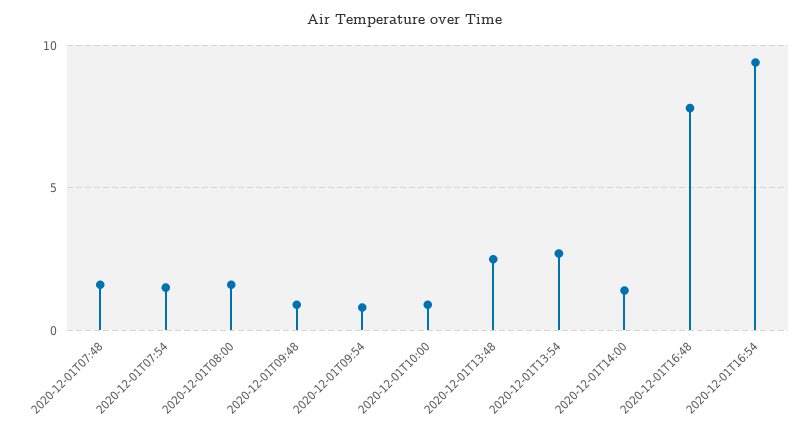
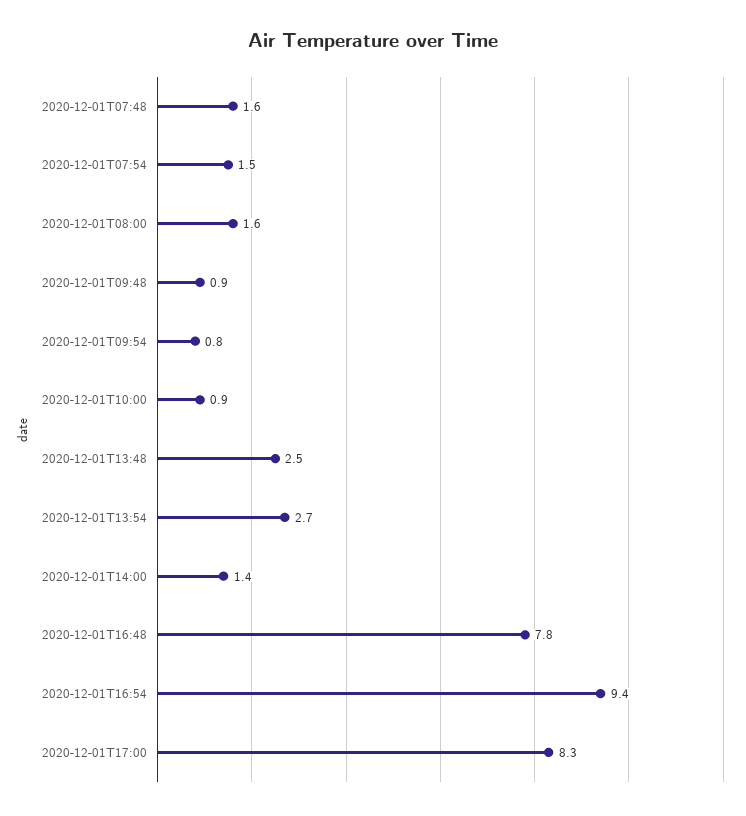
2020-12-01T17:00: none -> 8.3

